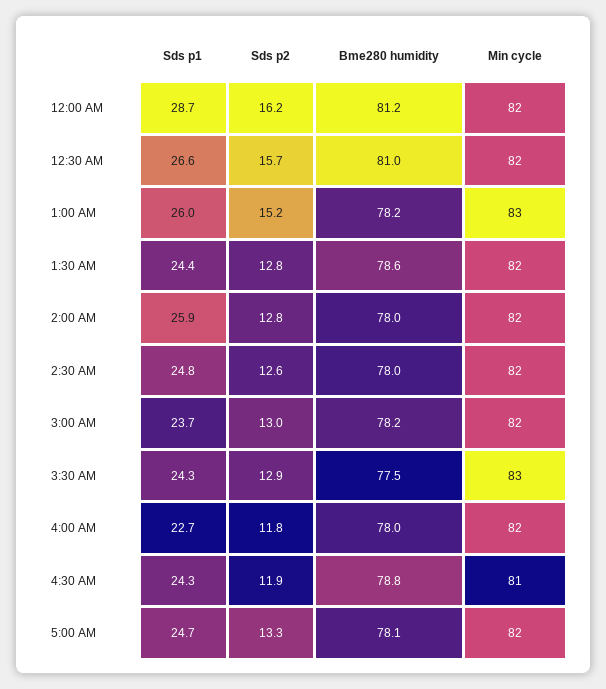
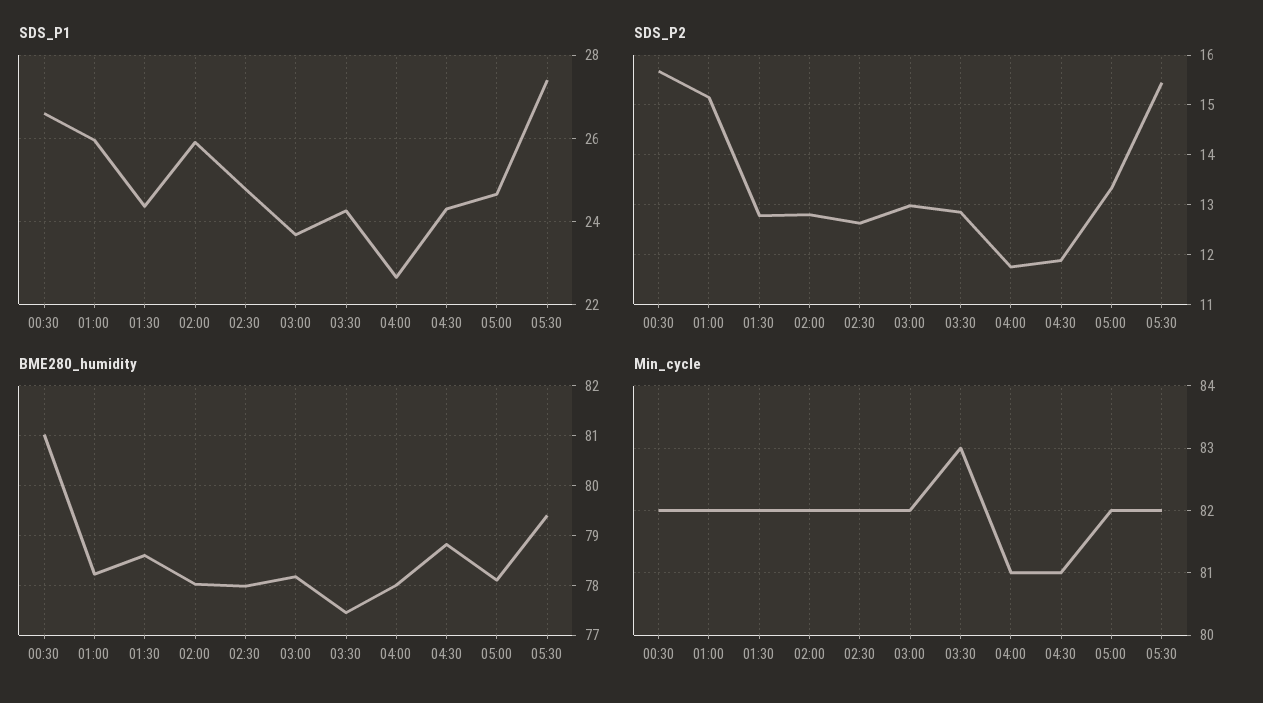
Sds p1, 12:00 AM: 28.7 -> none
Sds p2, 12:00 AM: 16.2 -> none
Bme280 humidity, 12:00 AM: 81.2 -> none
Min cycle, 12:00 AM: 82 -> none
Min cycle, 1:00 AM: 83 -> 82
Min cycle, 4:00 AM: 82 -> 81
Sds p1, 05:30: none -> 27.4
Sds p2, 05:30: none -> 15.4
Bme280 humidity, 05:30: none -> 79.4
Min cycle, 05:30: none -> 82

